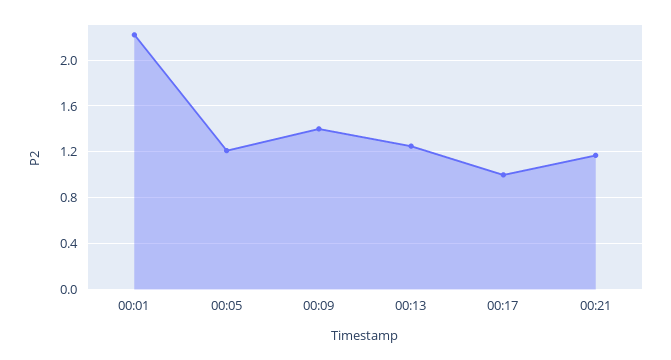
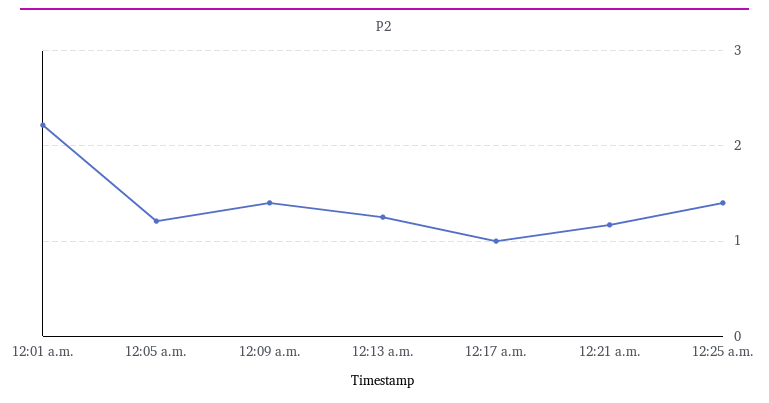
12:25 a.m.: none -> 1.4

